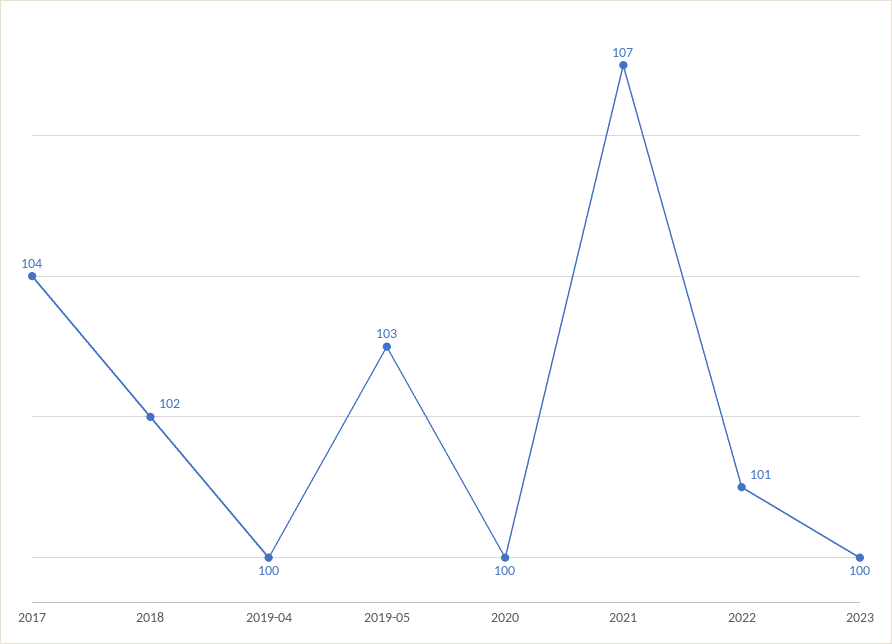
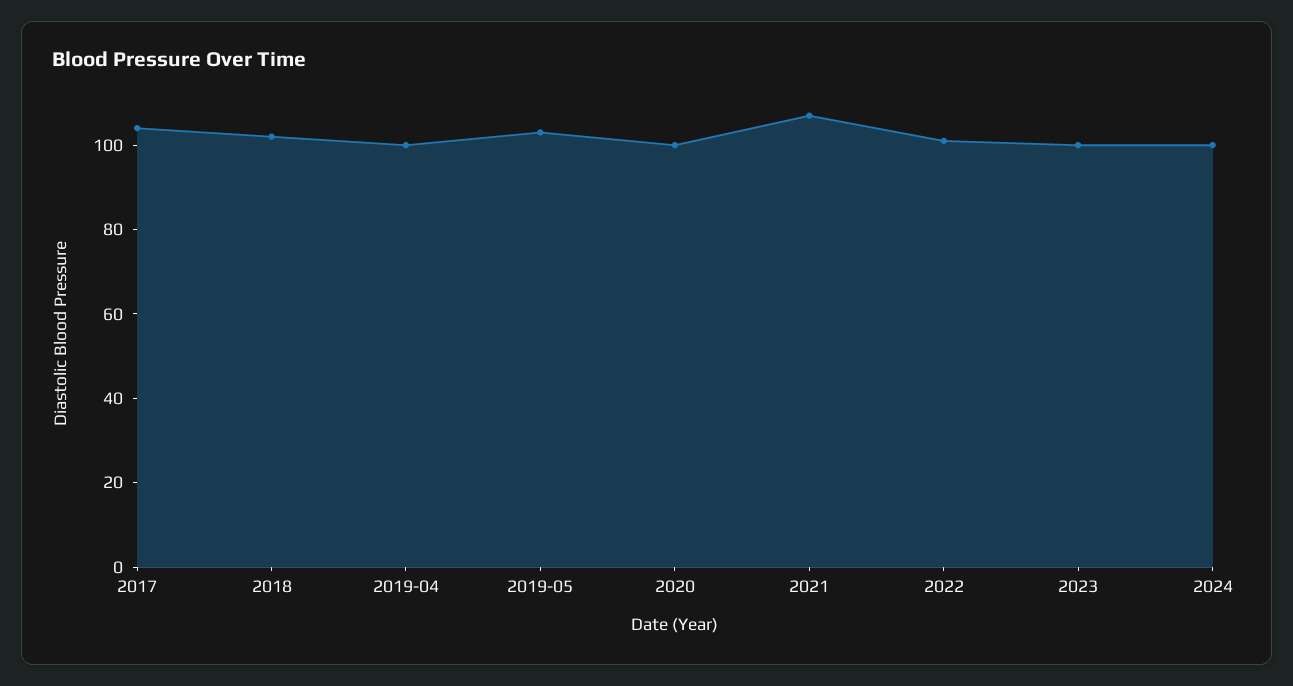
2024: none -> 100

